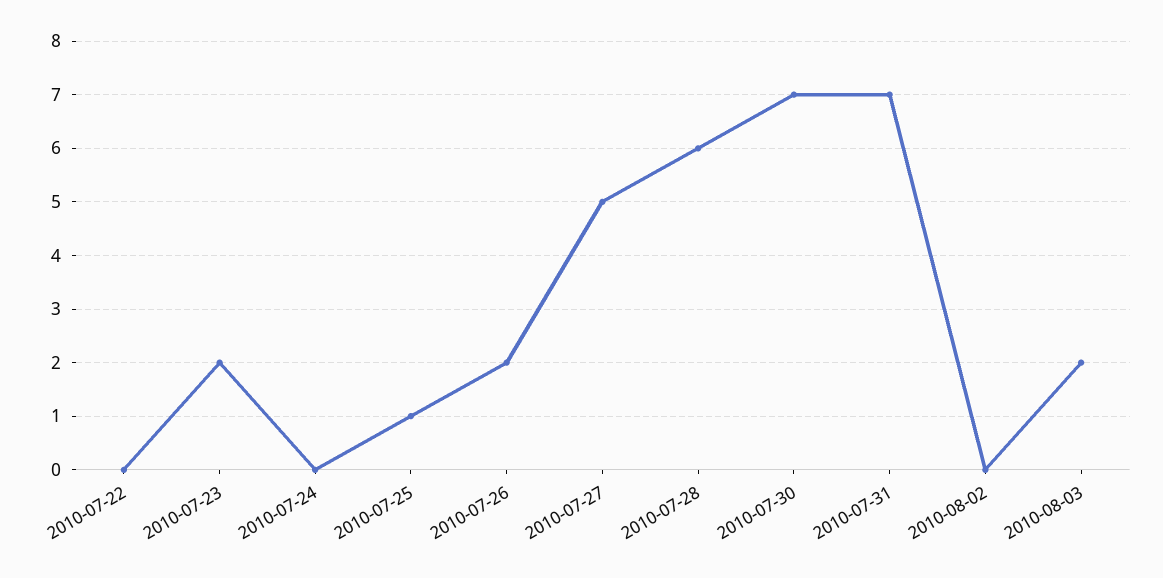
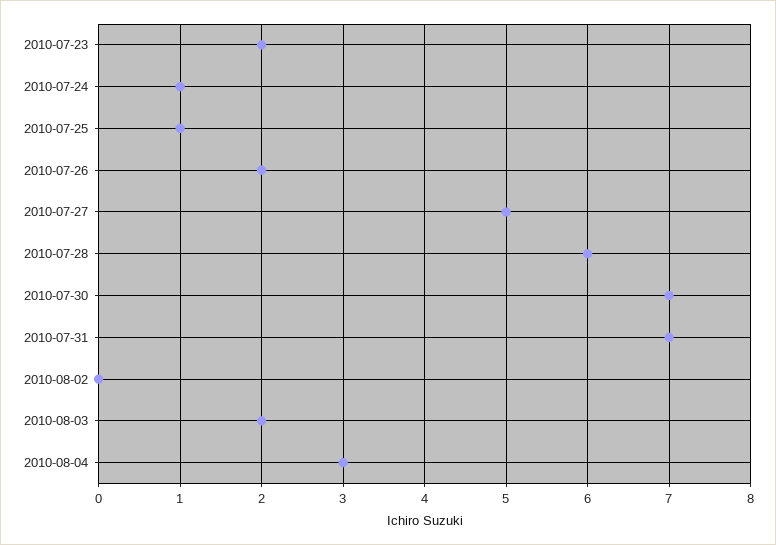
2010-07-22: 0 -> none
2010-07-24: 0 -> 1
2010-08-04: none -> 3

